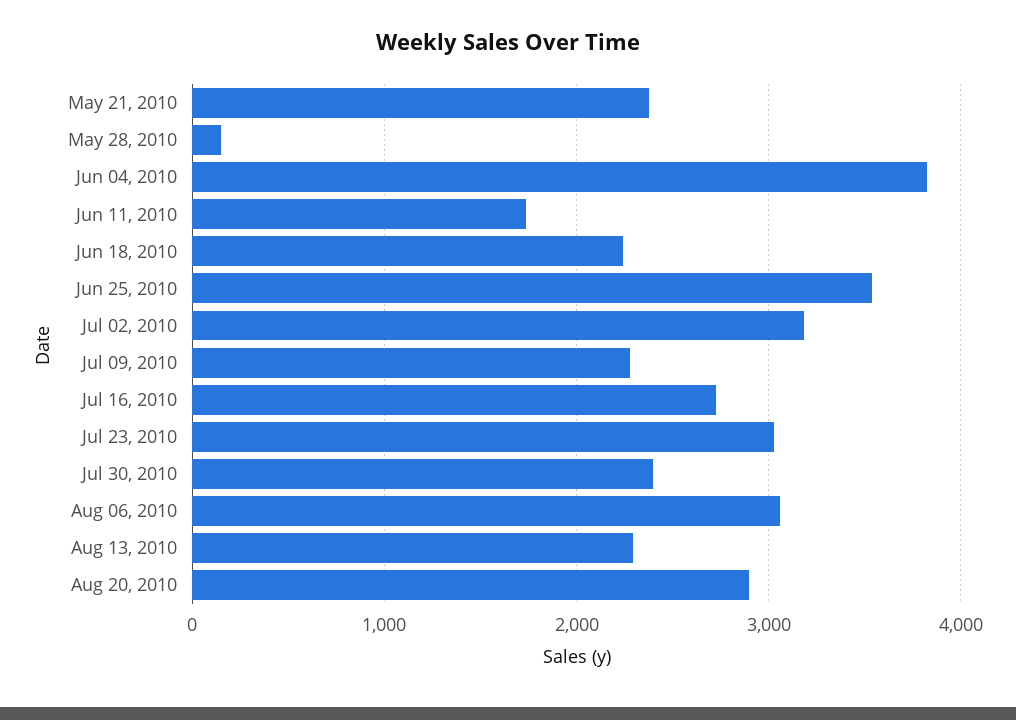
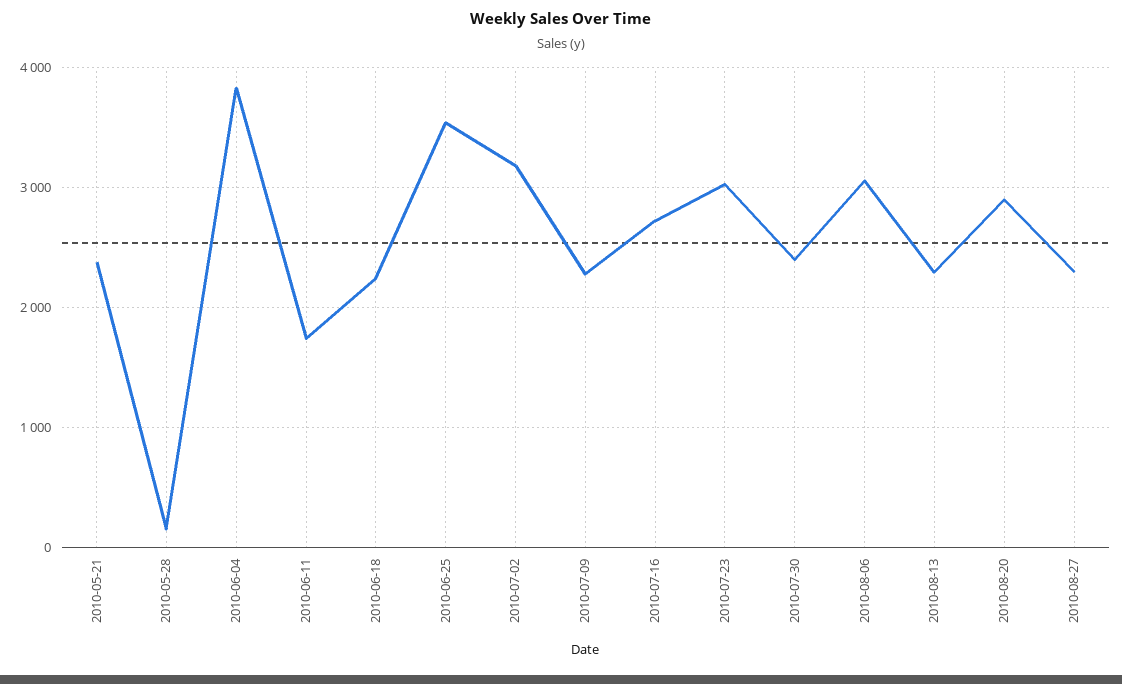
2010-08-27: none -> 2300

